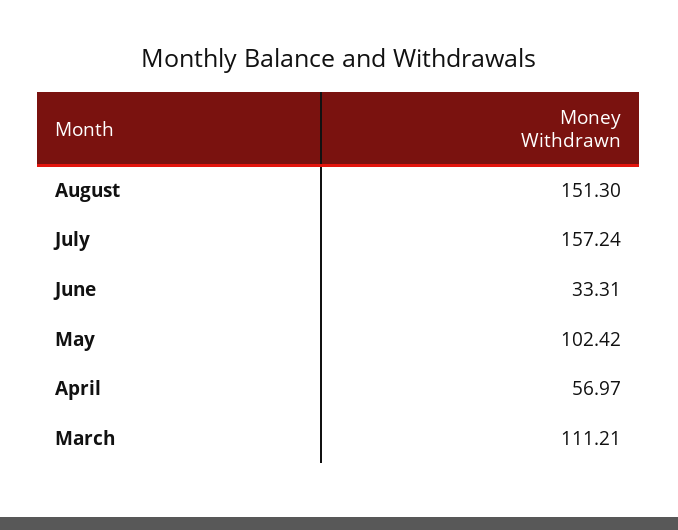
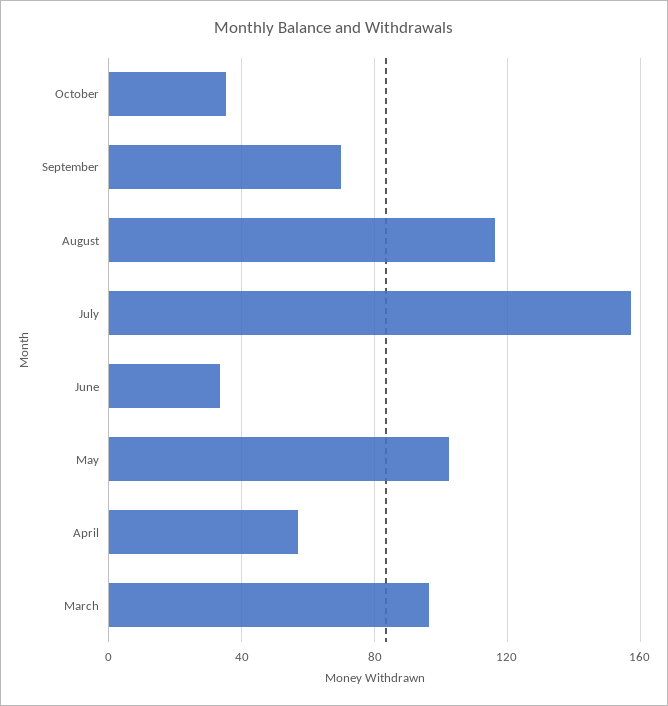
August: 151.3 -> 115
March: 111.21 -> 95
October: none -> 35
September: none -> 70

